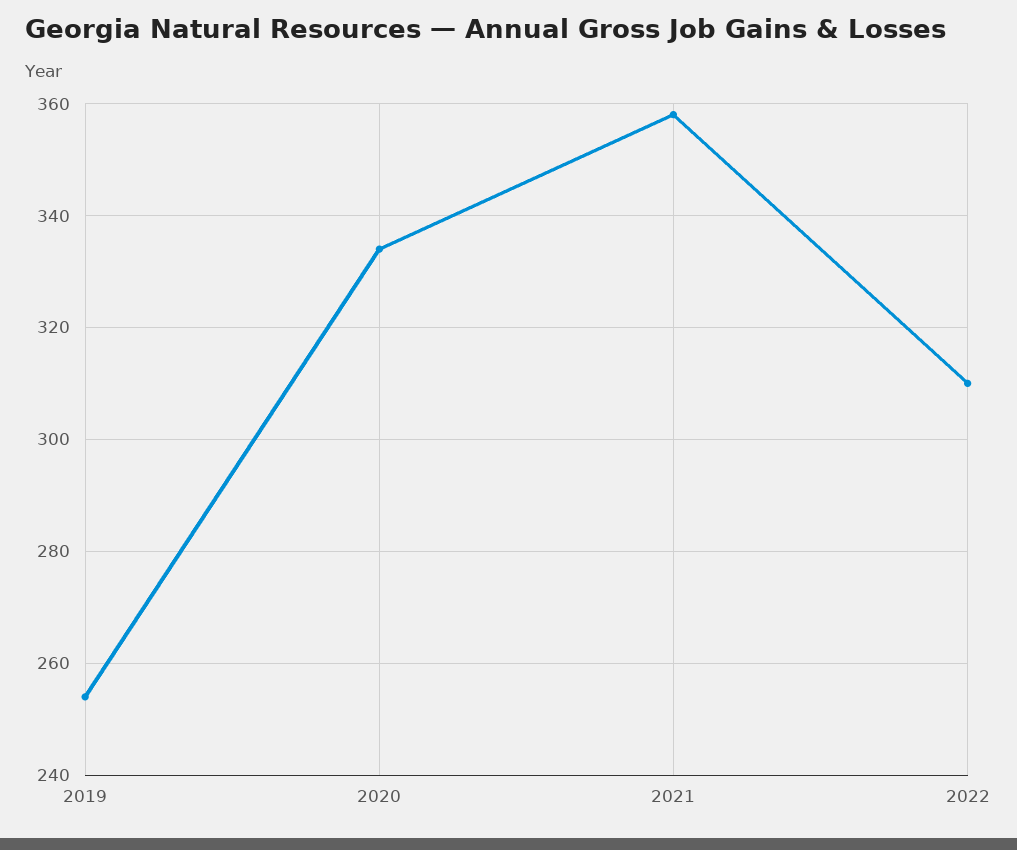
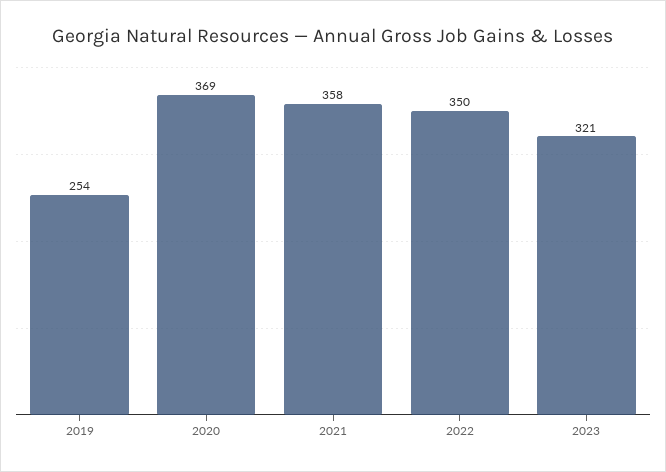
2020: 335 -> 369
2022: 310 -> 350
2023: none -> 321

